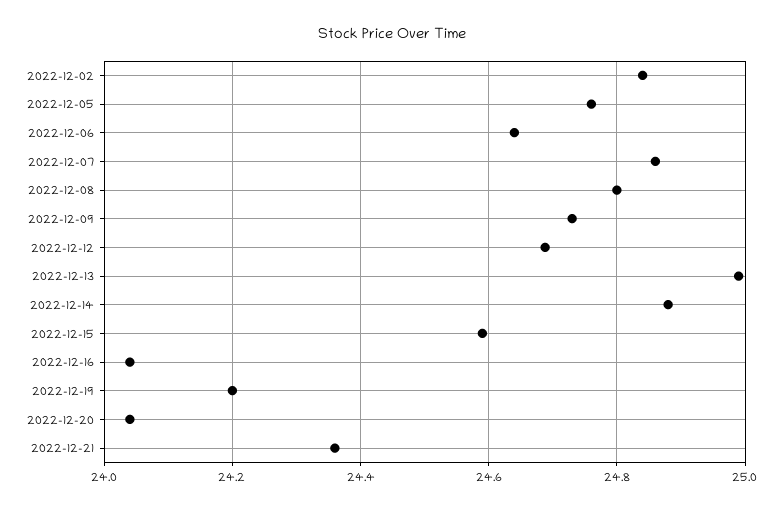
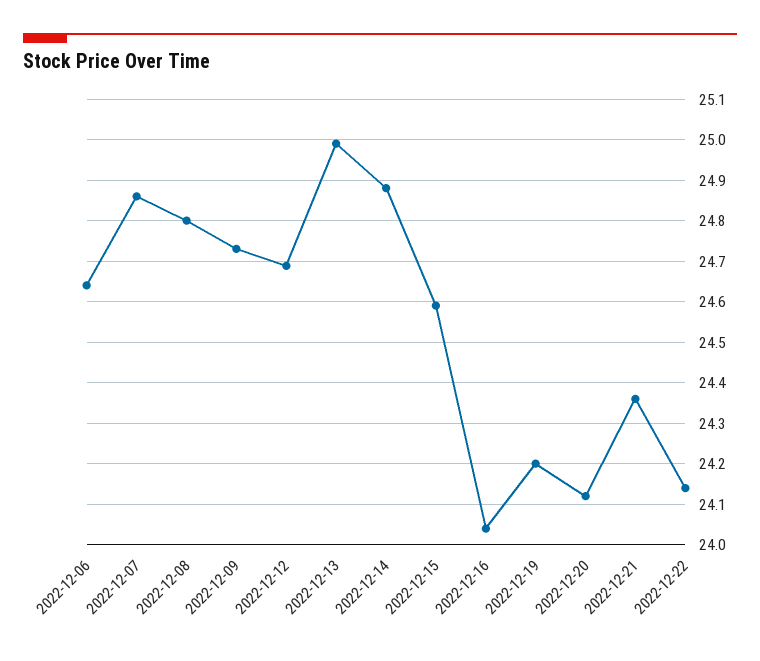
2022-12-02: 24.84 -> none
2022-12-05: 24.76 -> none
2022-12-20: 24.04 -> 24.12
2022-12-22: none -> 24.14

